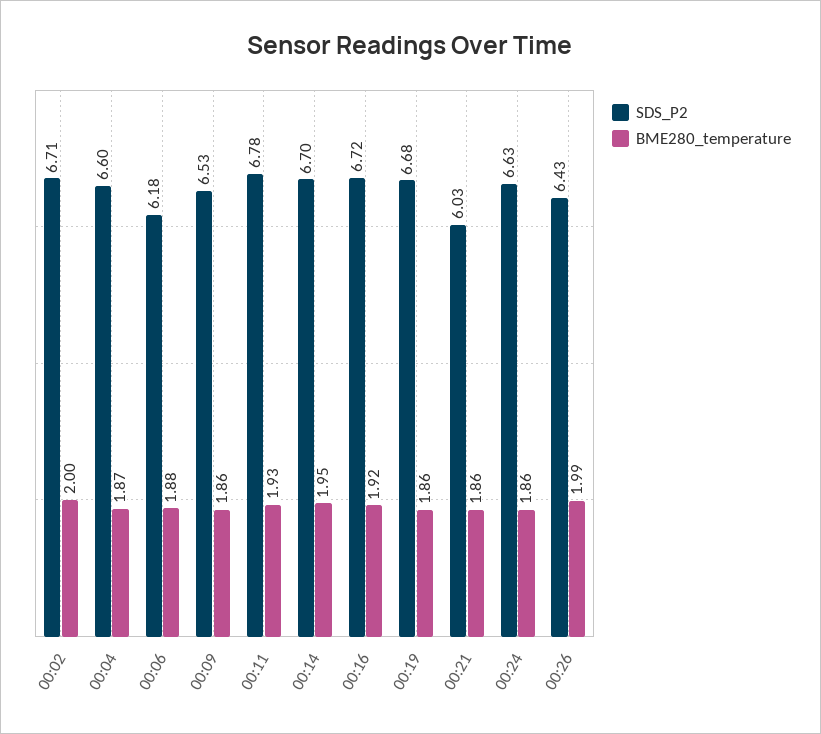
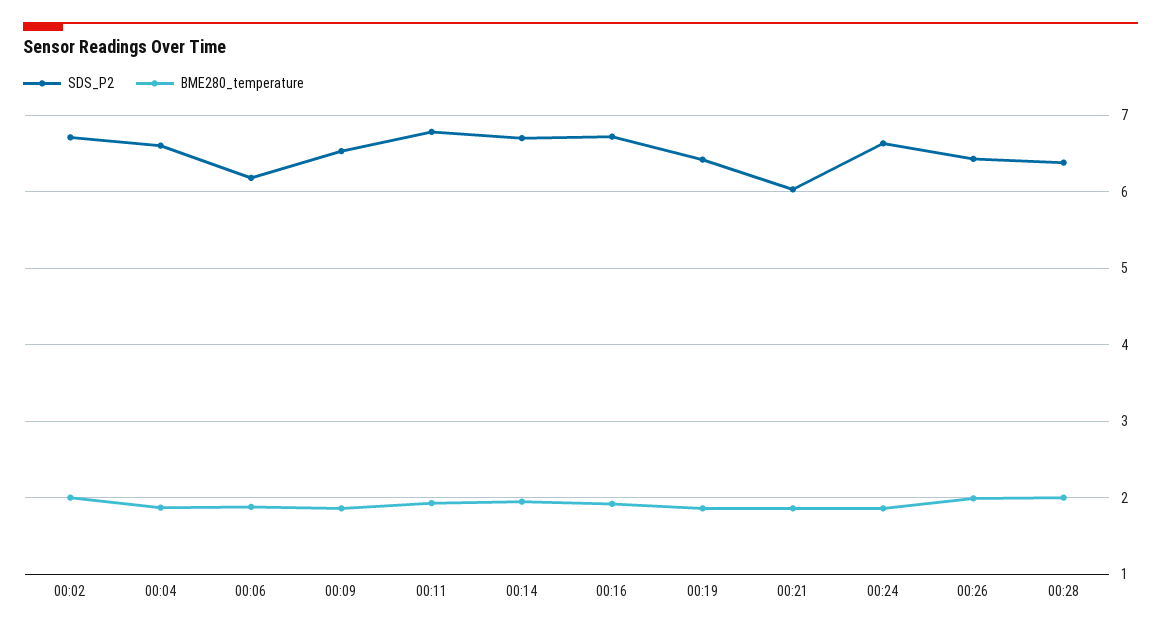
SDS_P2, 00:19: 6.68 -> 6.4
SDS_P2, 00:28: none -> 6.4
BME280_temperature, 00:28: none -> 2

